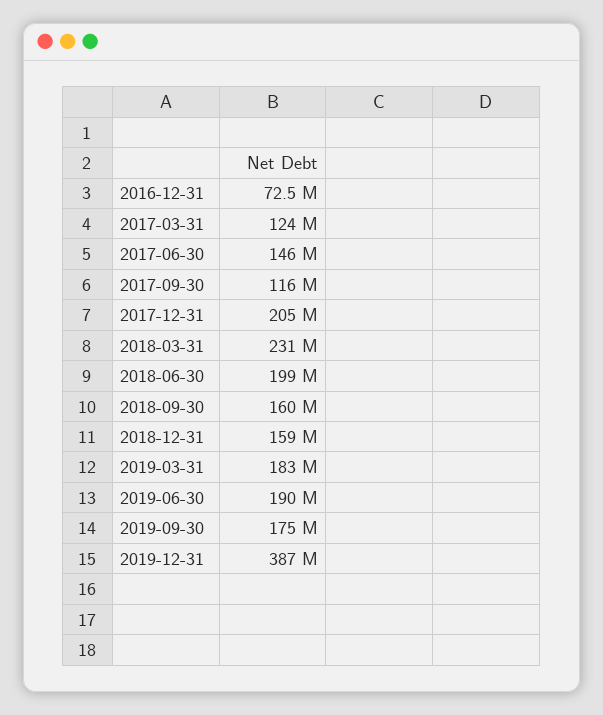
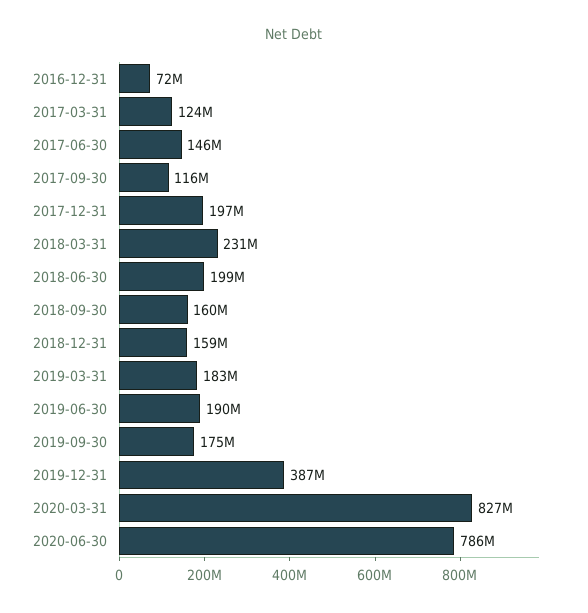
2017-12-31: 205000000 -> 197000000
2020-03-31: none -> 827000000
2020-06-30: none -> 786000000

